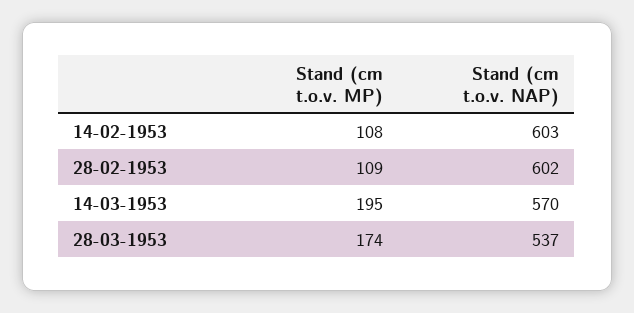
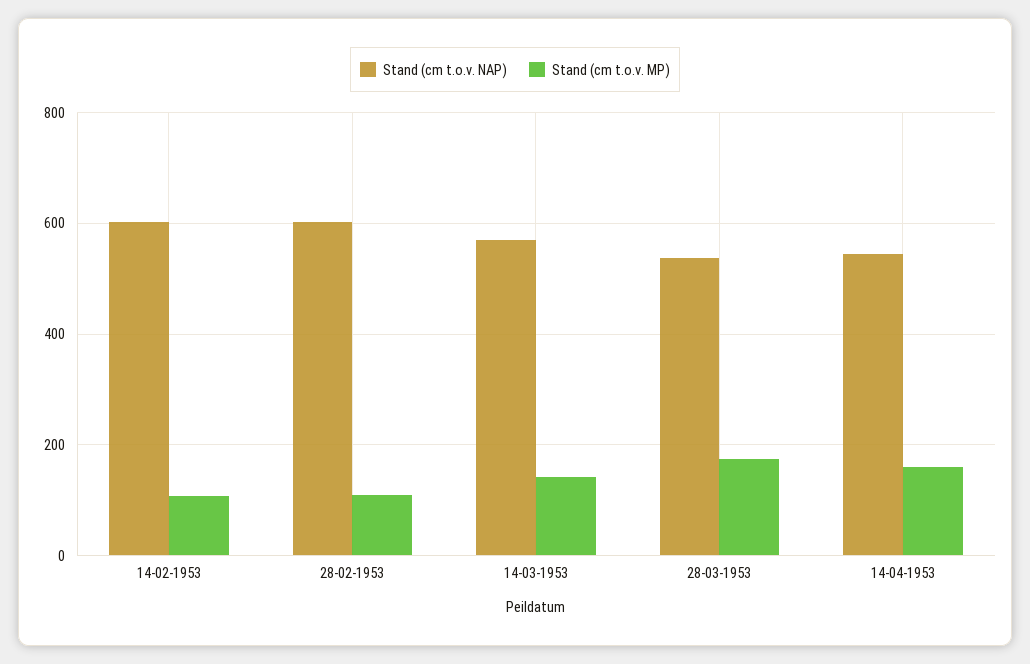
Stand (cm t.o.v. MP), 14-03-1953: 195 -> 140
Stand (cm t.o.v. NAP), 14-04-1953: none -> 540
Stand (cm t.o.v. MP), 14-04-1953: none -> 160

